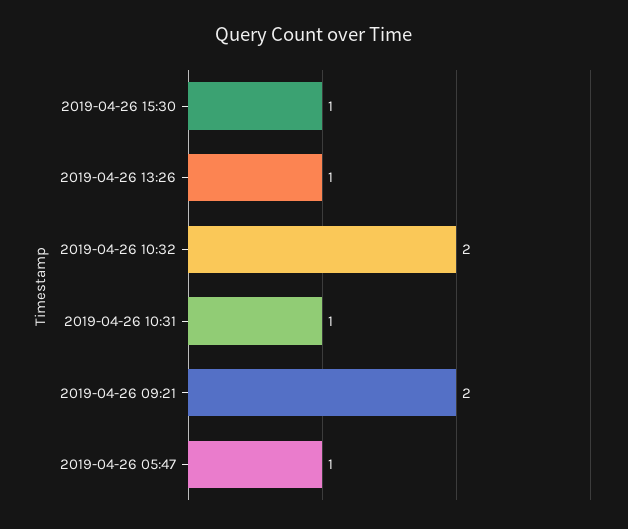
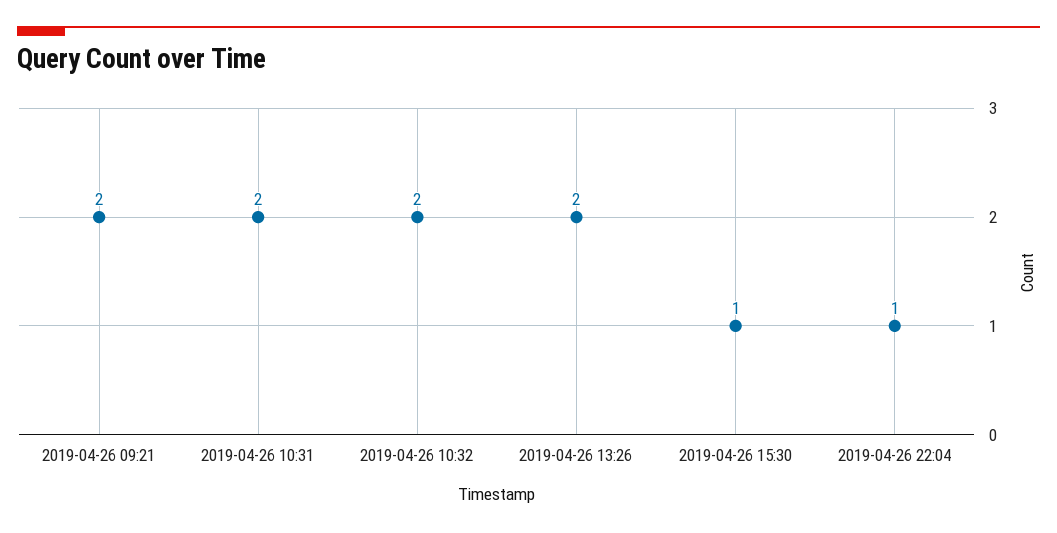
2019-04-26 13:26: 1 -> 2
2019-04-26 10:31: 1 -> 2
2019-04-26 05:47: 1 -> none
2019-04-26 22:04: none -> 1

